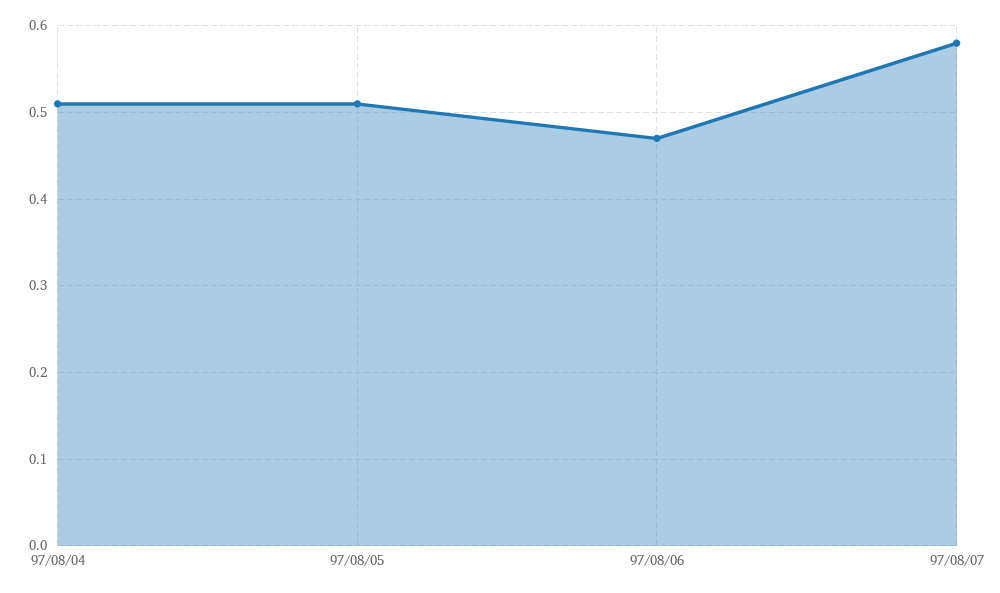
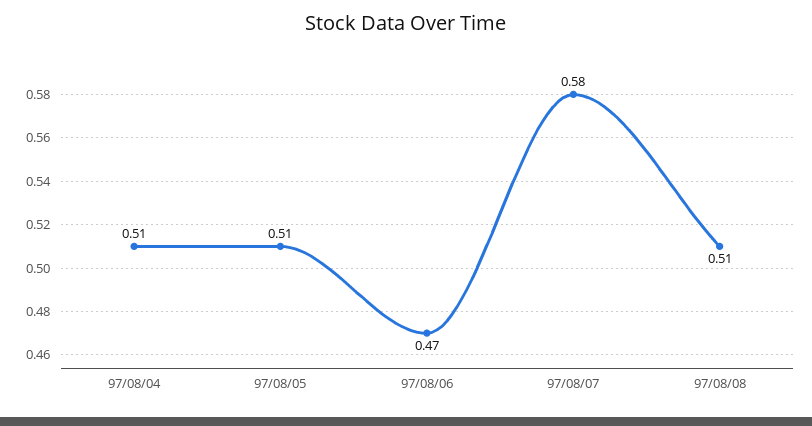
97/08/08: none -> 0.51

